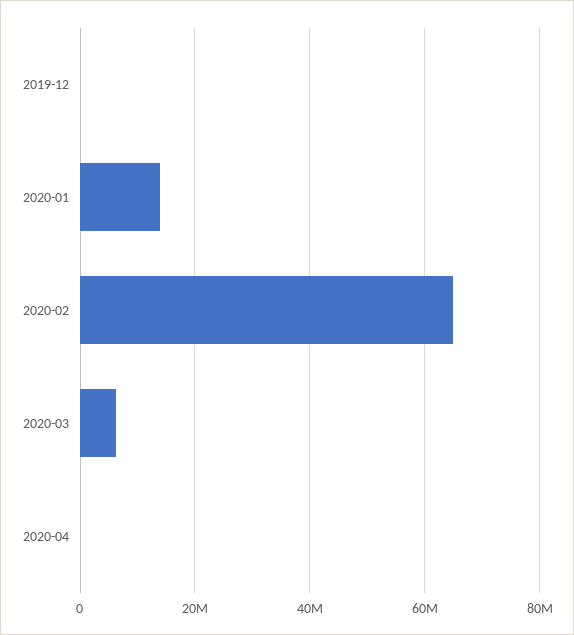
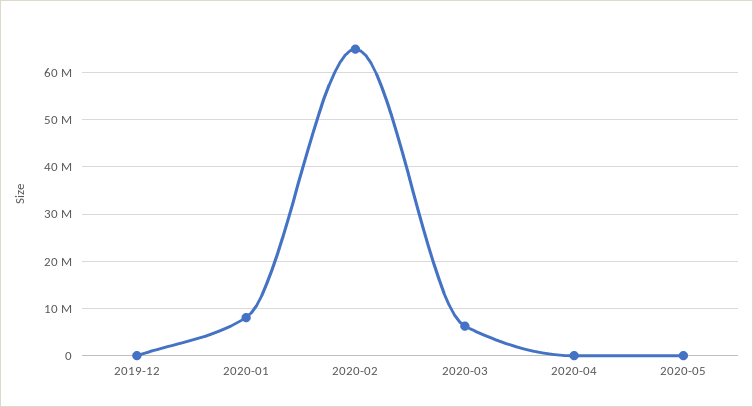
2020-01: 14000000 -> 8000000
2020-05: none -> 0

